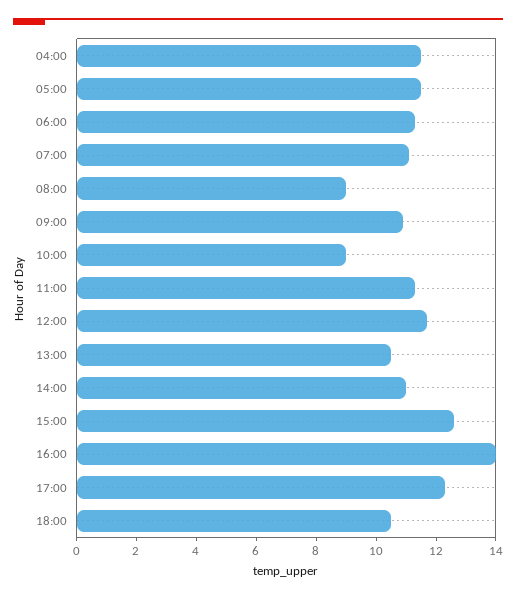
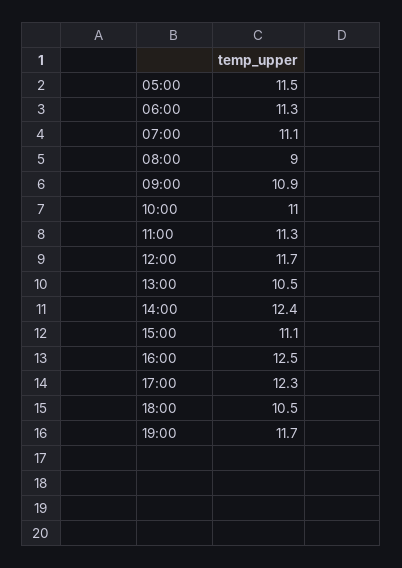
04:00: 11.5 -> none
10:00: 9 -> 11
14:00: 11 -> 12.4
15:00: 12.5 -> 11.1
16:00: 14 -> 12.5
19:00: none -> 11.7

